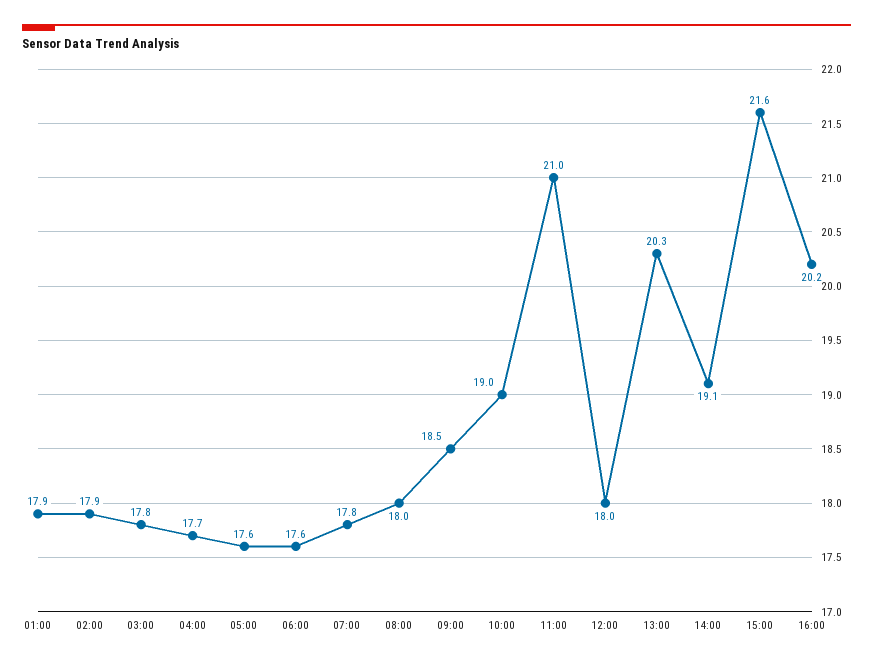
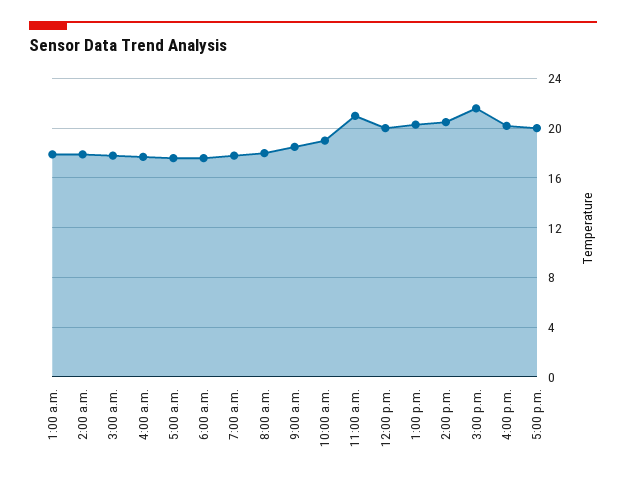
12:00: 18 -> 20
14:00: 19.1 -> 20.5
5:00 p.m.: none -> 20

